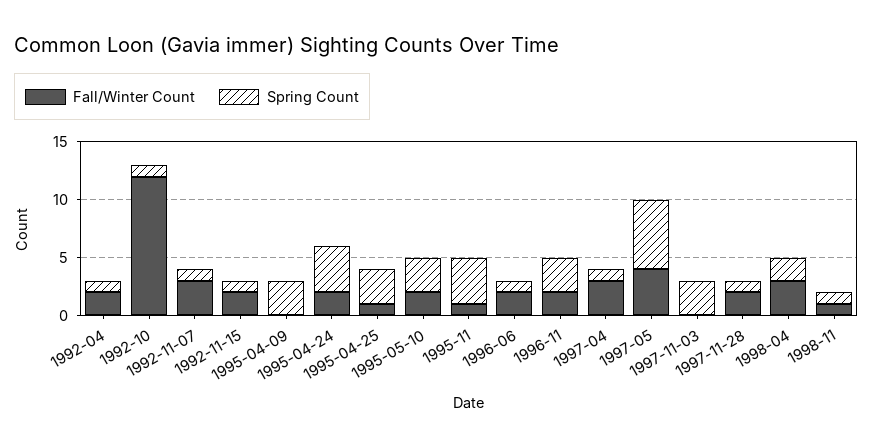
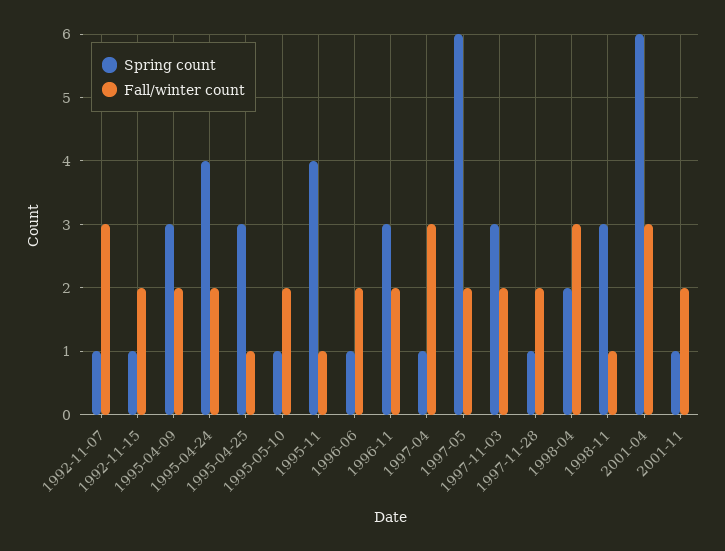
Fall/Winter Count, 1992-04: 2 -> none
Spring Count, 1992-04: 1 -> none
Fall/Winter Count, 1992-10: 12 -> none
Spring Count, 1992-10: 1 -> none
Fall/Winter Count, 1995-04-09: 0 -> 2
Spring Count, 1995-05-10: 3 -> 1
Fall/Winter Count, 1997-05: 4 -> 2
Fall/Winter Count, 1997-11-03: 0 -> 2
Spring Count, 1998-11: 1 -> 3
Spring Count, 2001-04: none -> 6
Fall/Winter Count, 2001-04: none -> 3
Spring Count, 2001-11: none -> 1
Fall/Winter Count, 2001-11: none -> 2

